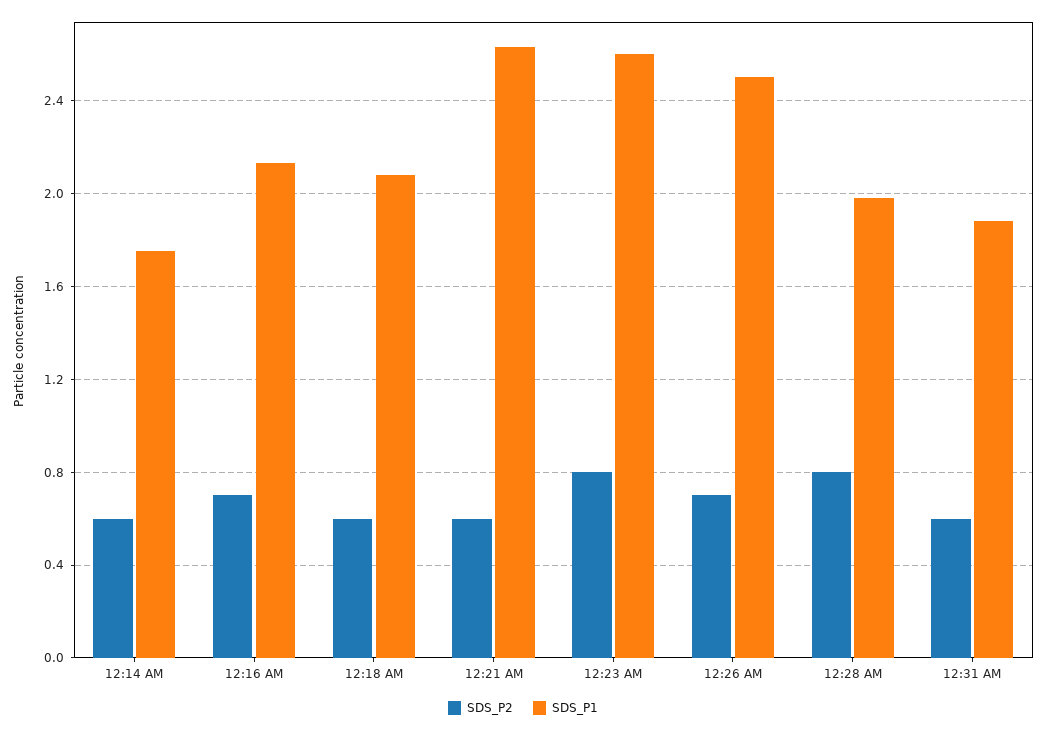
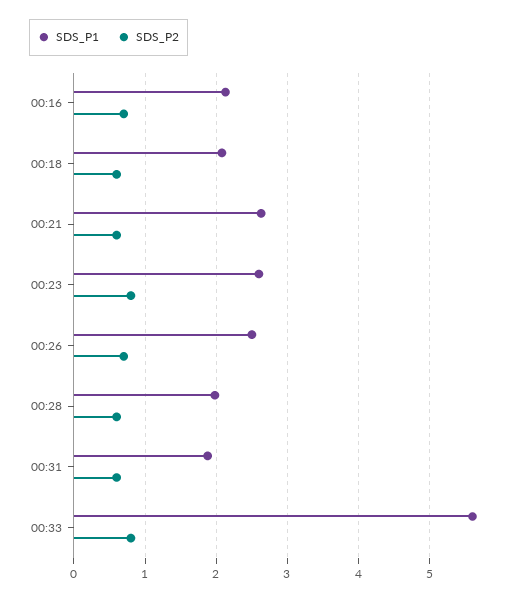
SDS_P2, 12:14 AM: 0.6 -> none
SDS_P1, 12:14 AM: 1.75 -> none
SDS_P2, 12:28 AM: 0.8 -> 0.6
SDS_P1, 00:33: none -> 5.6
SDS_P2, 00:33: none -> 0.8

